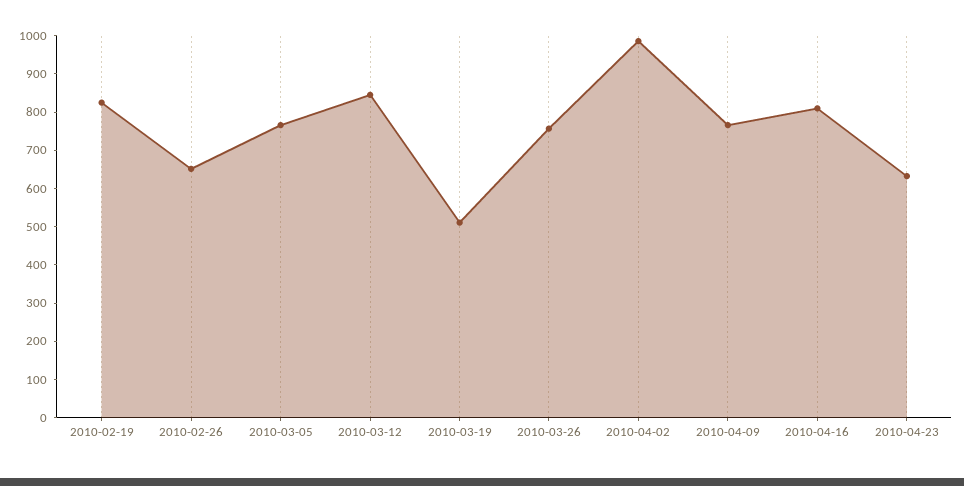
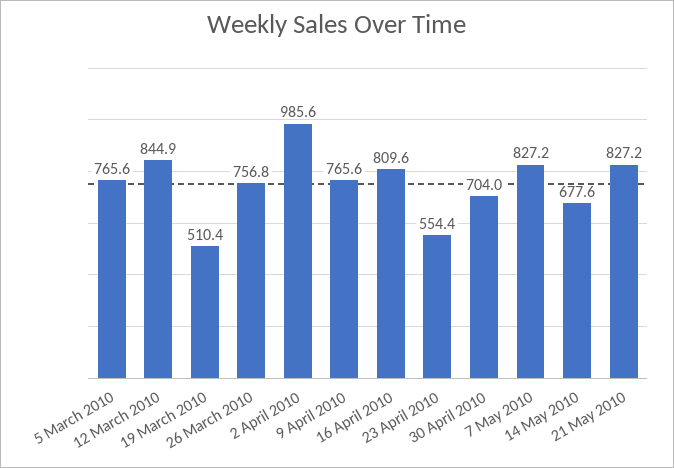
2010-02-19: 825 -> none
2010-02-26: 650 -> none
2010-04-23: 625 -> 554.4
30 April 2010: none -> 704
7 May 2010: none -> 827.2
14 May 2010: none -> 677.6
21 May 2010: none -> 827.2

